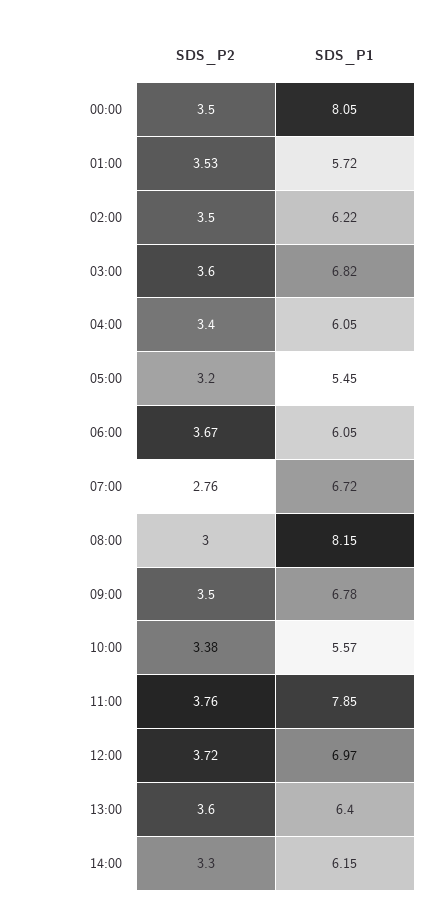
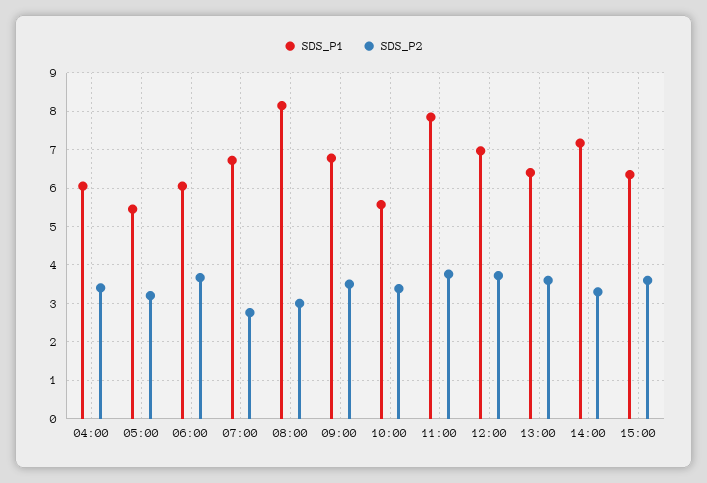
SDS_P2, 00:00: 3.5 -> none
SDS_P1, 00:00: 8.05 -> none
SDS_P2, 01:00: 3.53 -> none
SDS_P1, 01:00: 5.72 -> none
SDS_P2, 02:00: 3.5 -> none
SDS_P1, 02:00: 6.22 -> none
SDS_P2, 03:00: 3.6 -> none
SDS_P1, 03:00: 6.82 -> none
SDS_P1, 14:00: 6.15 -> 7.2
SDS_P1, 15:00: none -> 6.4
SDS_P2, 15:00: none -> 3.6

